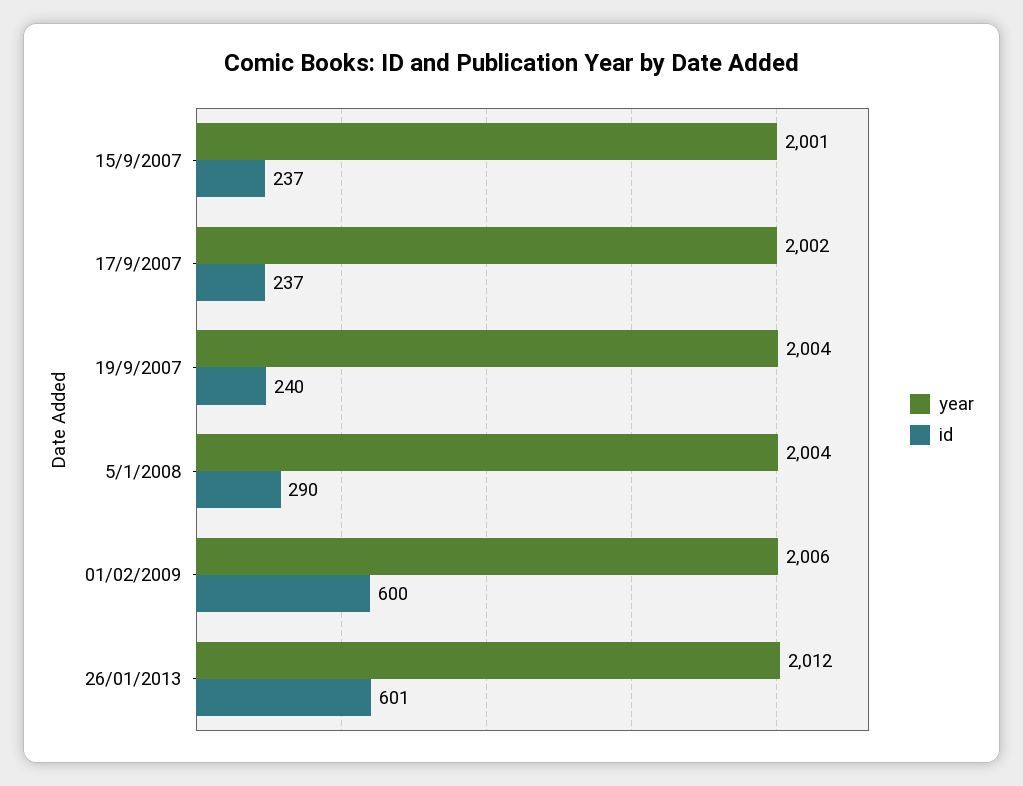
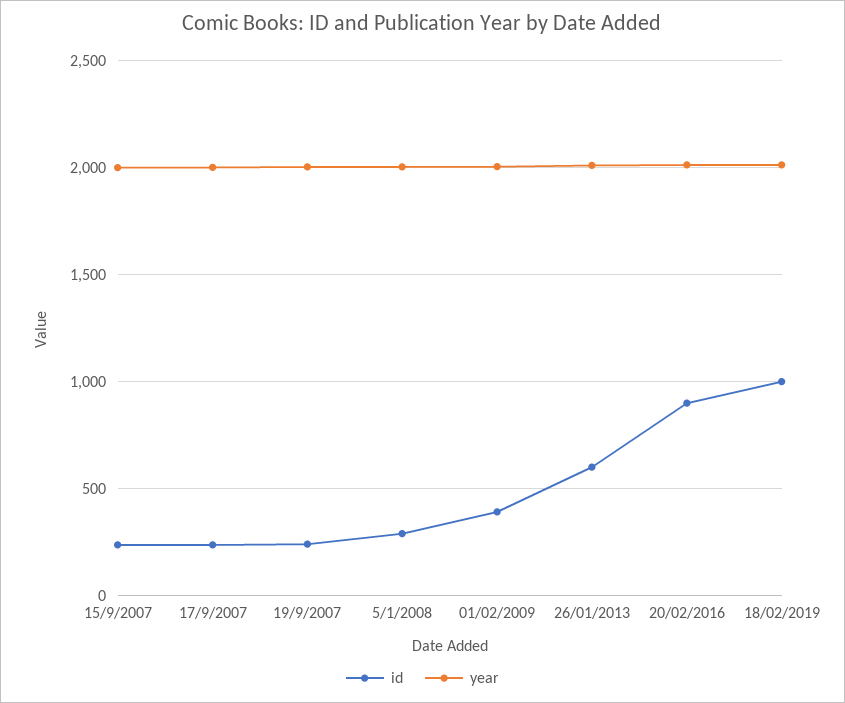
id, 01/02/2009: 600 -> 400
id, 20/02/2016: none -> 900
year, 20/02/2016: none -> 2000
id, 18/02/2019: none -> 1000
year, 18/02/2019: none -> 2000

